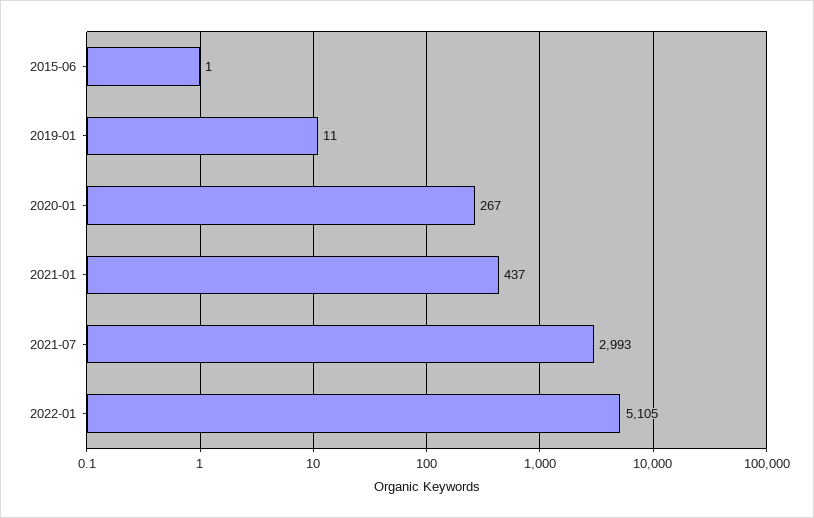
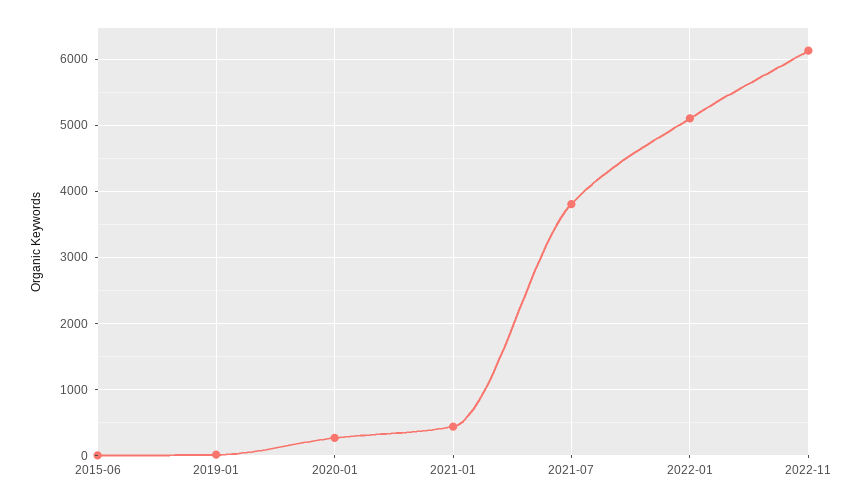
2021-07: 2993 -> 3800
2022-11: none -> 6100

